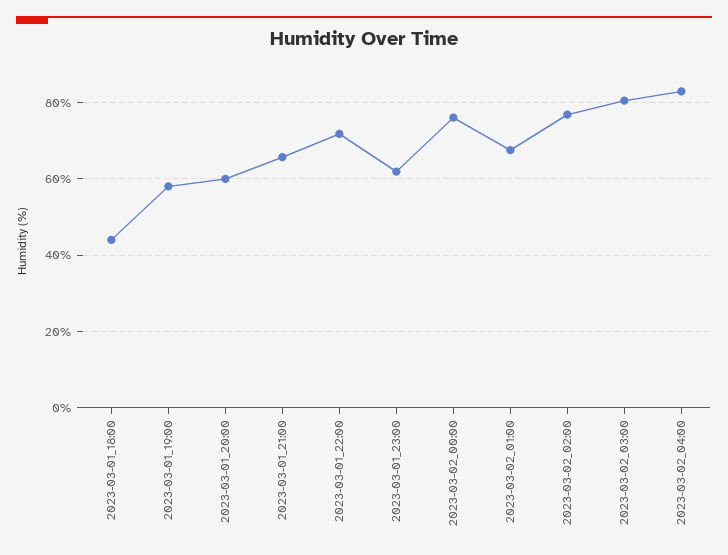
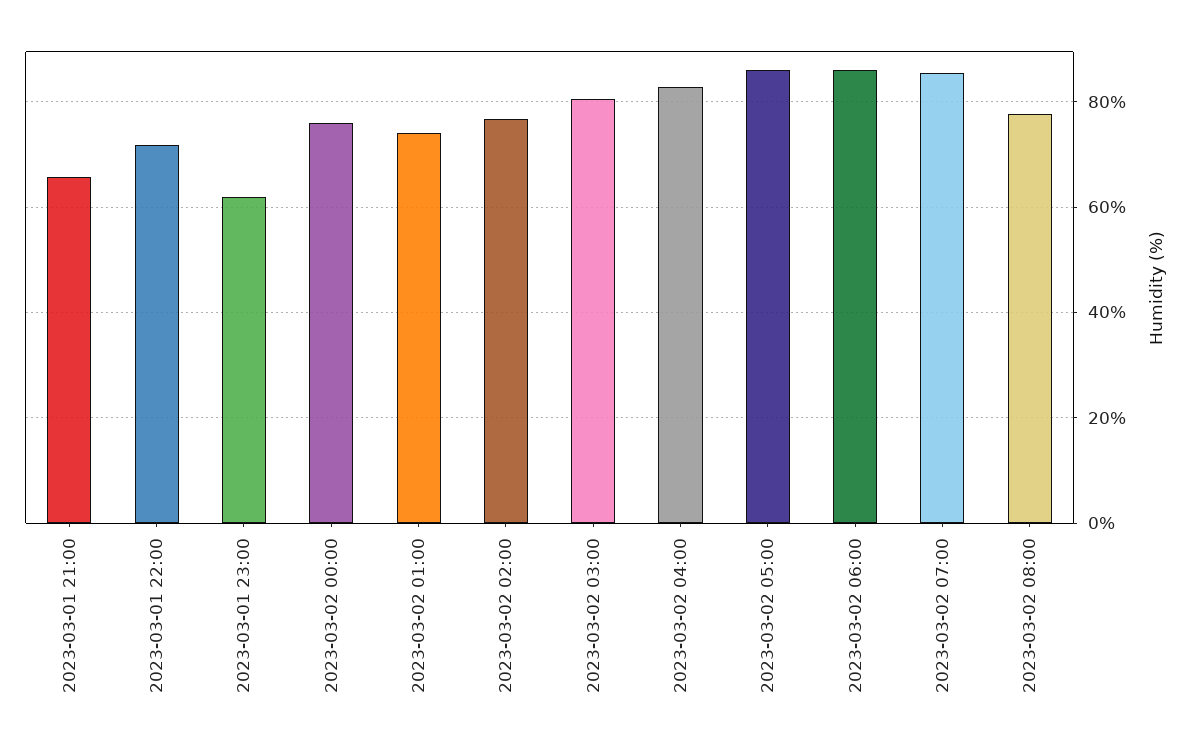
2023-03-01_18:00: 44 -> none
2023-03-01_19:00: 58 -> none
2023-03-01_20:00: 60 -> none
2023-03-02_01:00: 68 -> 74
2023-03-02 05:00: none -> 86
2023-03-02 06:00: none -> 86
2023-03-02 07:00: none -> 86
2023-03-02 08:00: none -> 78

